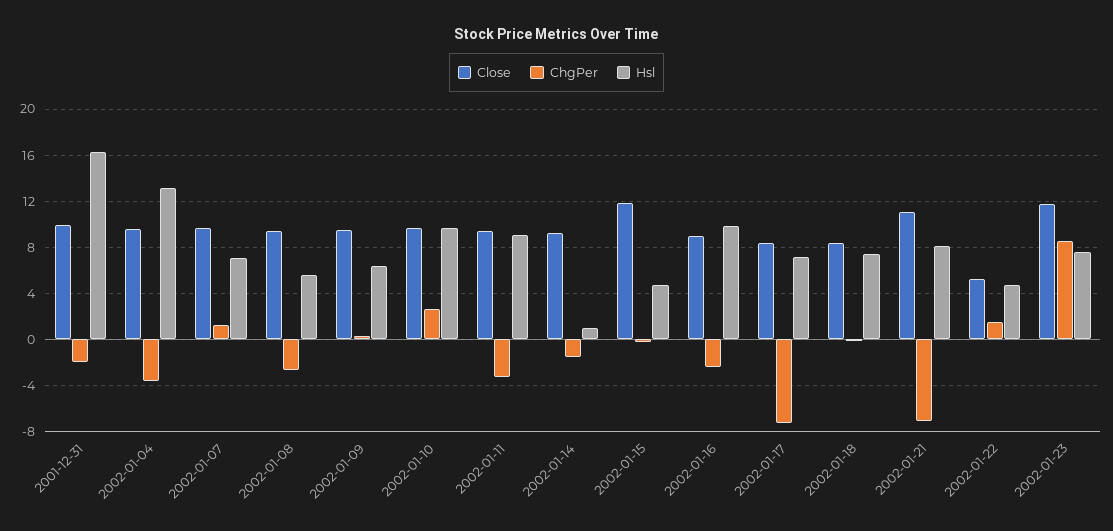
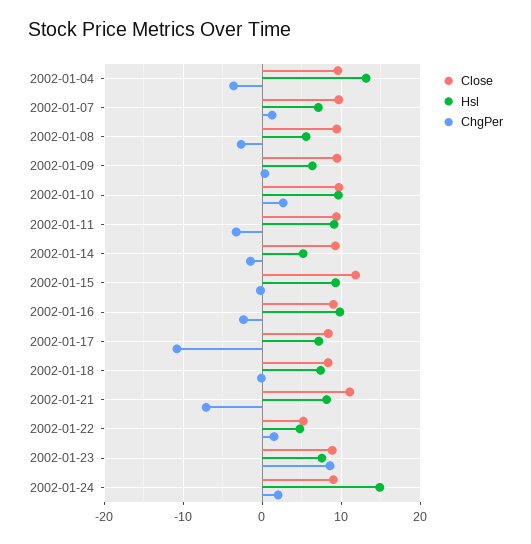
Close, 2001-12-31: 10 -> none
ChgPer, 2001-12-31: -2 -> none
Hsl, 2001-12-31: 16 -> none
Hsl, 2002-01-14: 1 -> 5
Hsl, 2002-01-15: 5 -> 9
ChgPer, 2002-01-17: -7 -> -11
Close, 2002-01-23: 12 -> 9
Close, 2002-01-24: none -> 9
Hsl, 2002-01-24: none -> 15
ChgPer, 2002-01-24: none -> 2

